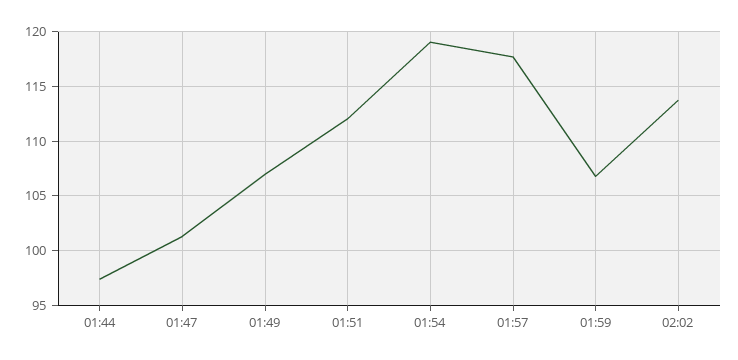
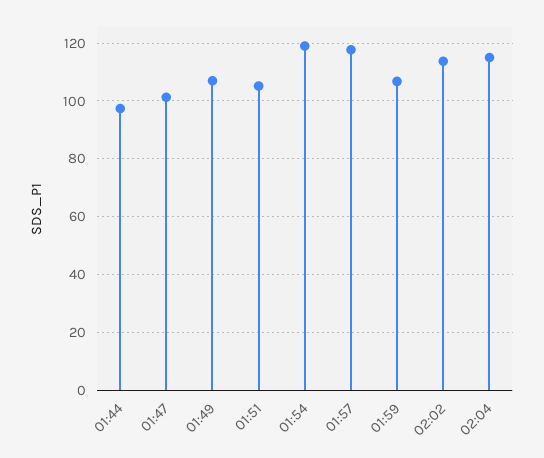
01:51: 112 -> 105
02:04: none -> 115

